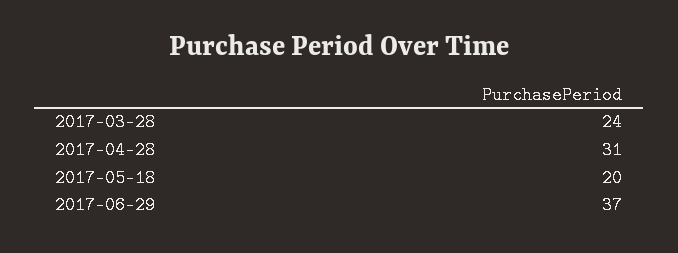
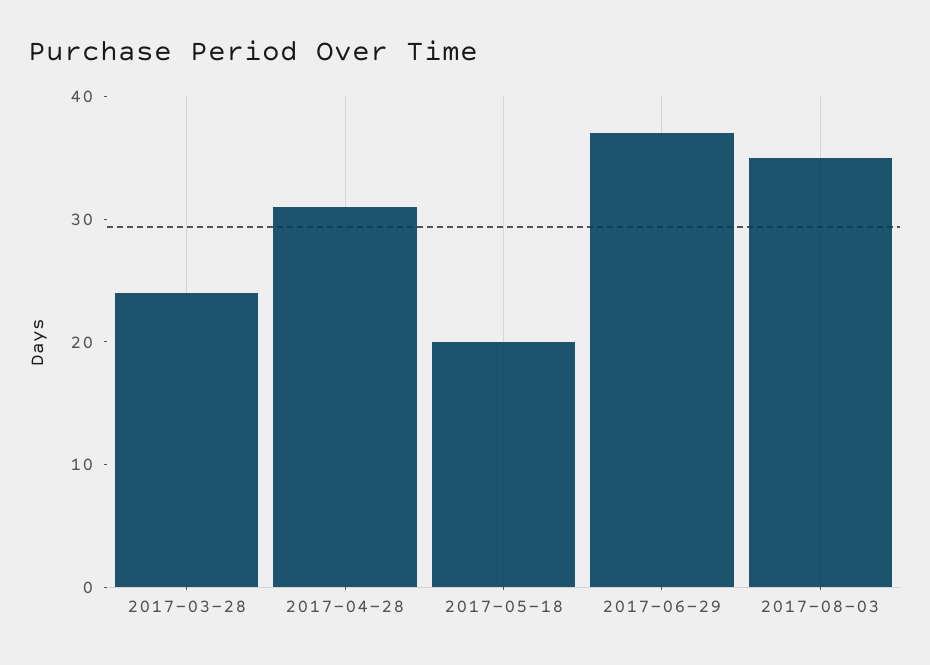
2017-08-03: none -> 35

